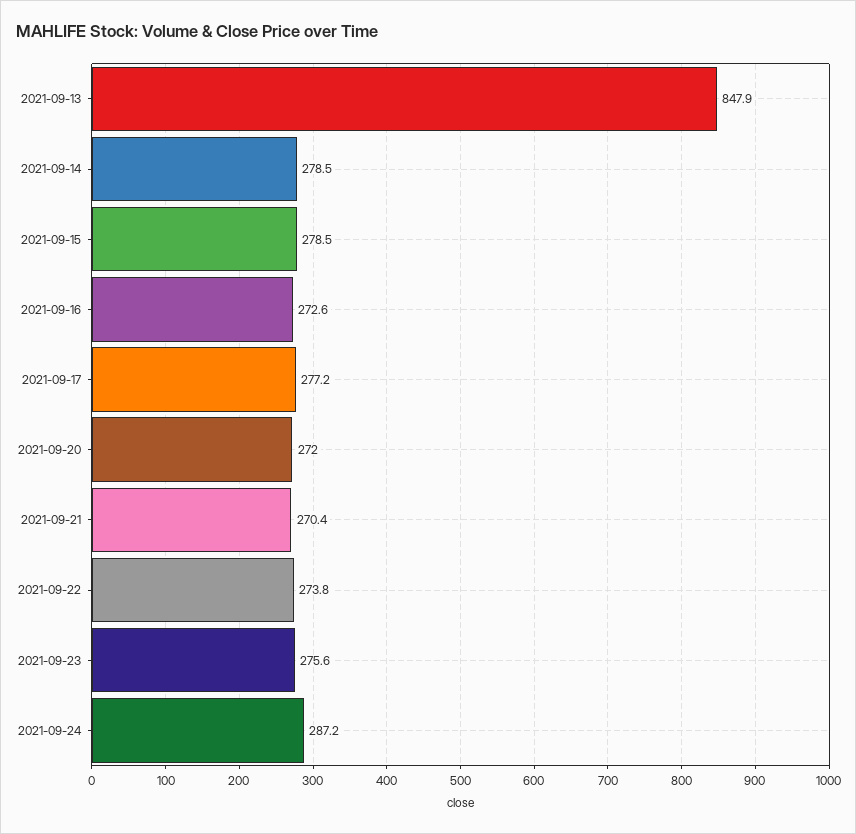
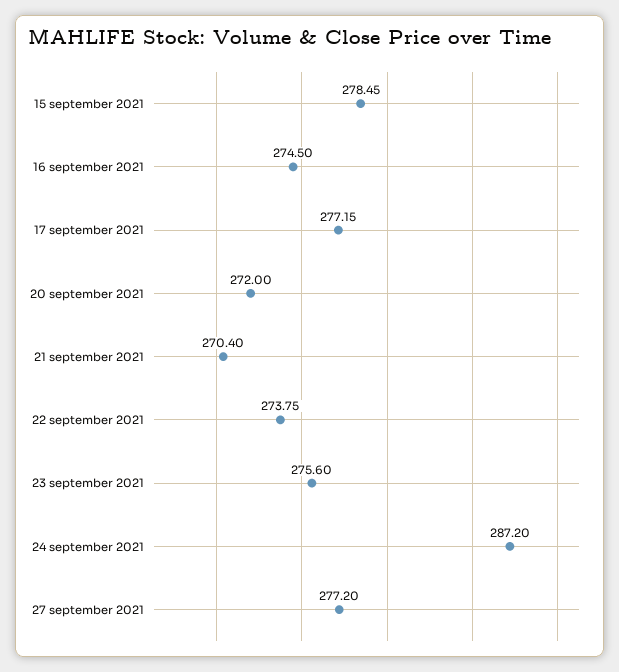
2021-09-13: 847.9 -> none
2021-09-14: 278.5 -> none
2021-09-16: 272.6 -> 274.5
27 september 2021: none -> 277.2

